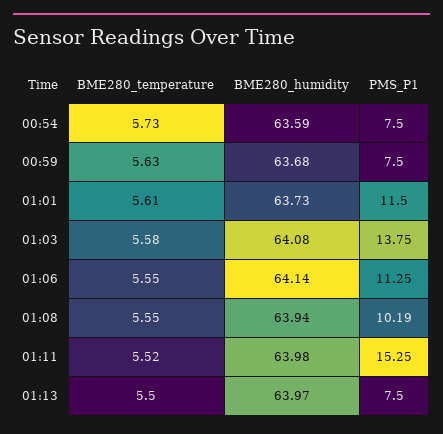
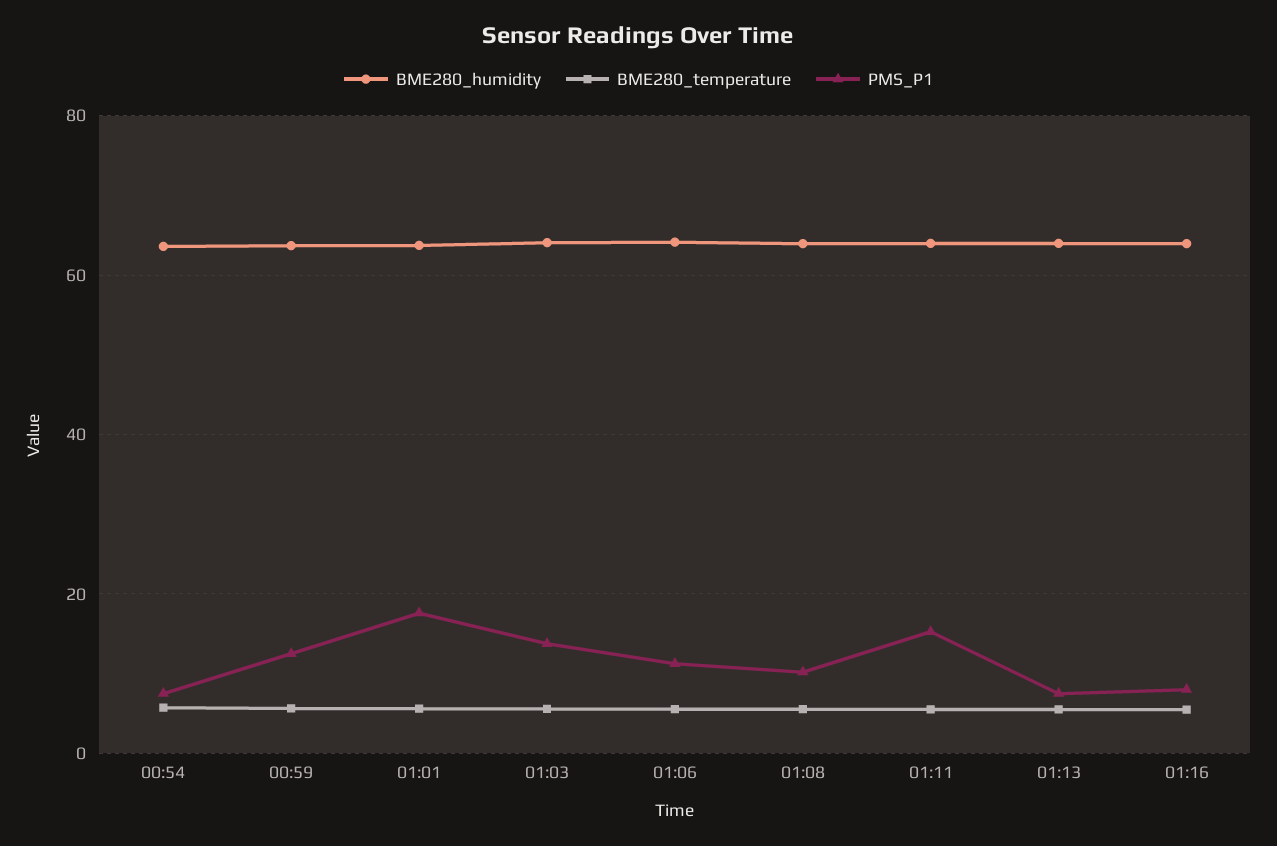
PMS_P1, 00:59: 7.5 -> 12
PMS_P1, 01:01: 11.5 -> 18
BME280_humidity, 01:16: none -> 64
BME280_temperature, 01:16: none -> 6
PMS_P1, 01:16: none -> 8

